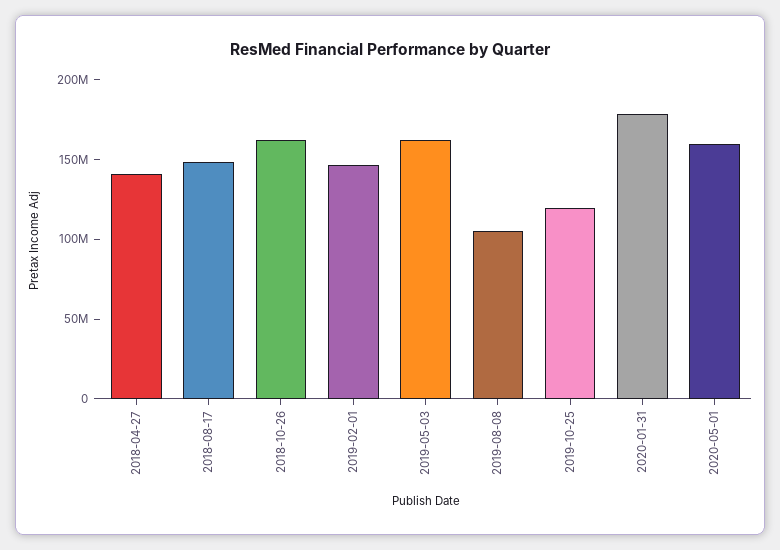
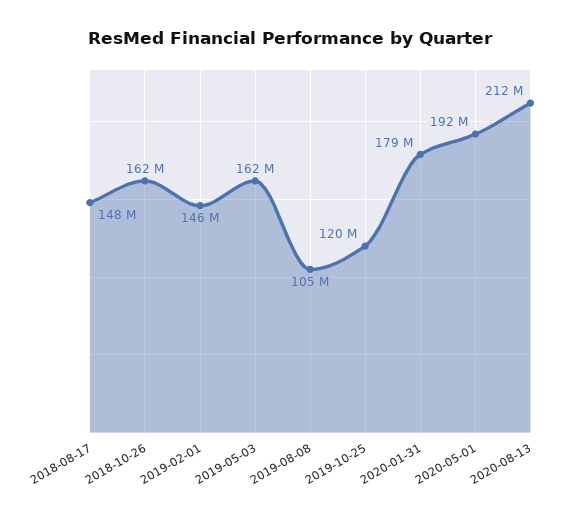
2018-04-27: 140000000 -> none
2020-05-01: 160000000 -> 192000000
2020-08-13: none -> 212000000

